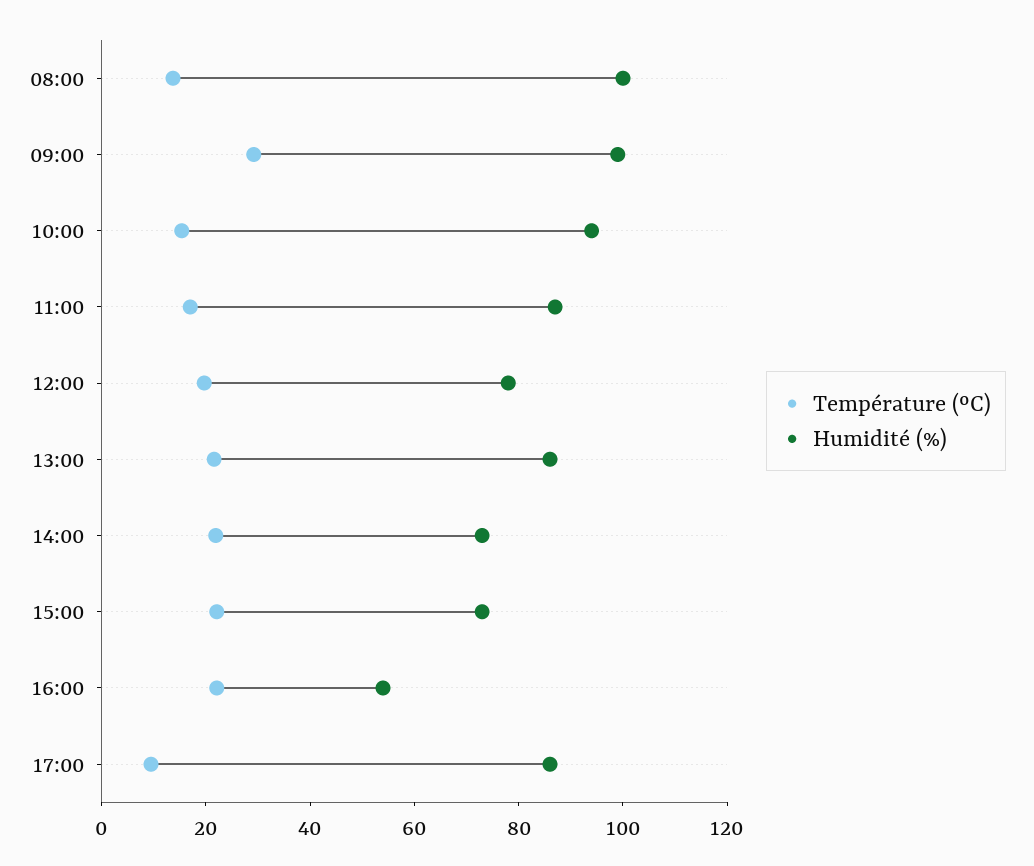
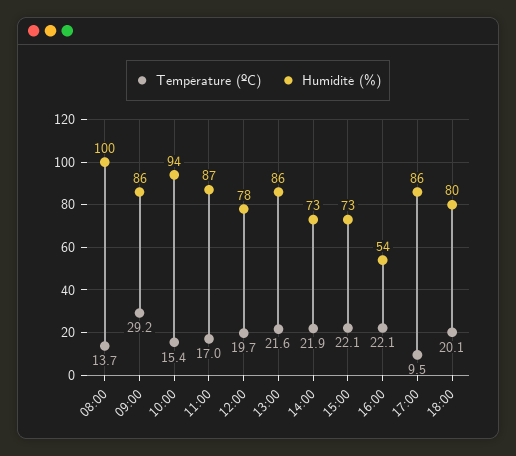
Humidité (%), 09:00: 100 -> 86
Température (ºC), 18:00: none -> 20.1
Humidité (%), 18:00: none -> 80

